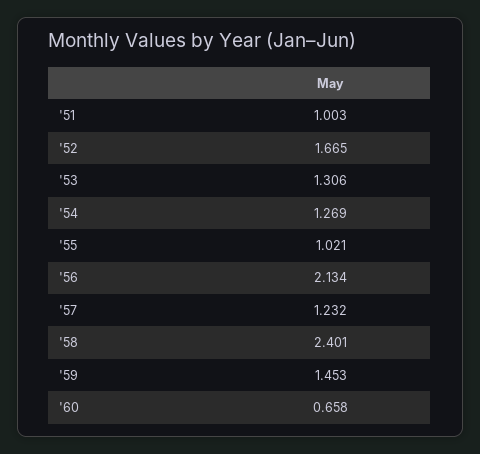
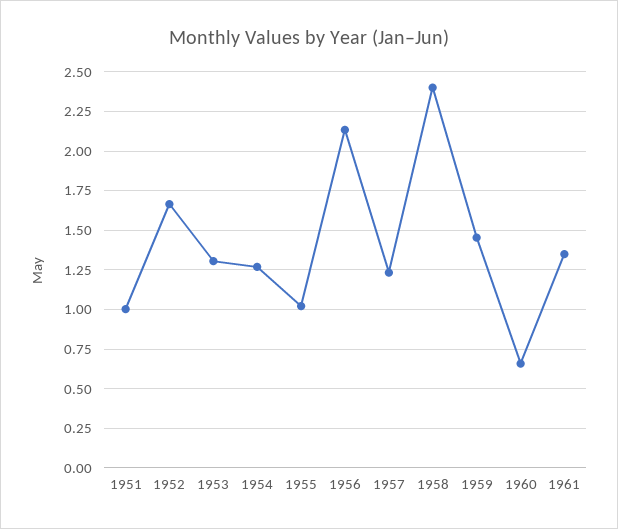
1961: none -> 1.35

